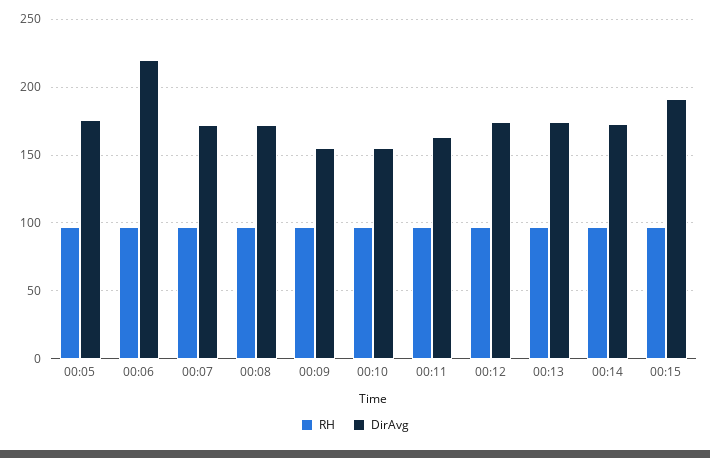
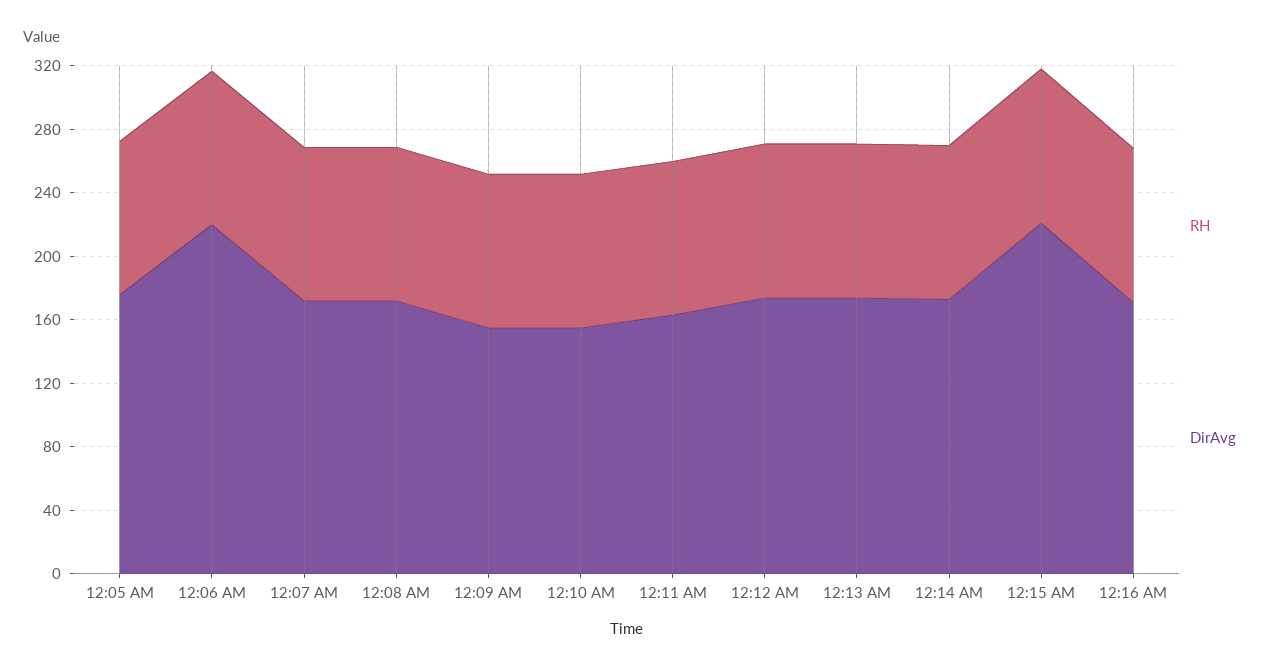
DirAvg, 00:15: 190 -> 220
RH, 12:16 AM: none -> 100
DirAvg, 12:16 AM: none -> 170

